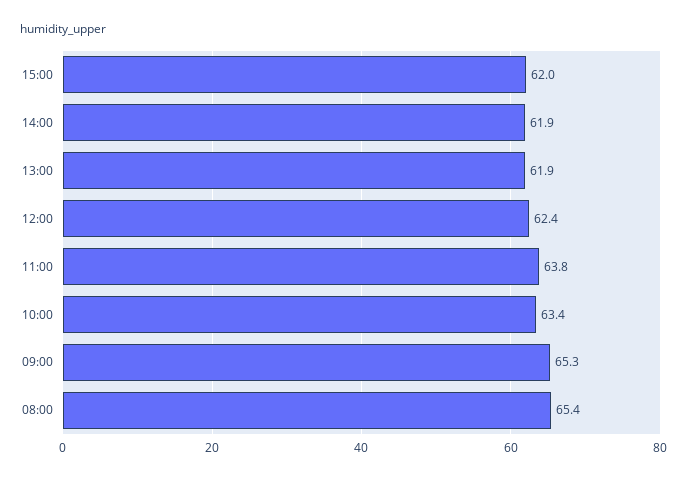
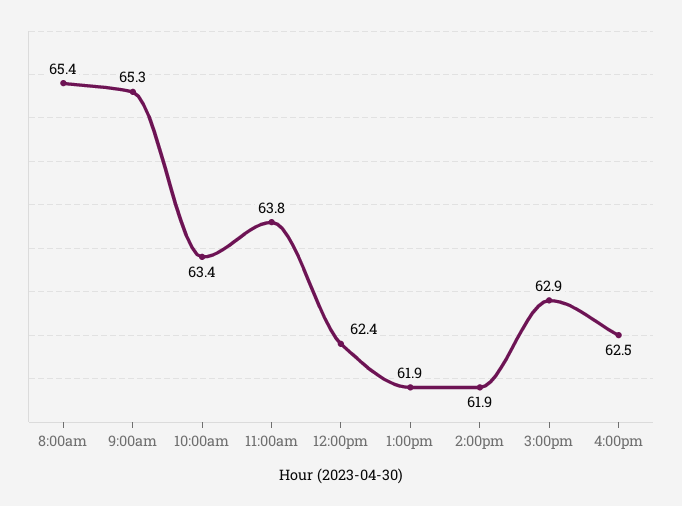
15:00: 62 -> 62.9
4:00pm: none -> 62.5

